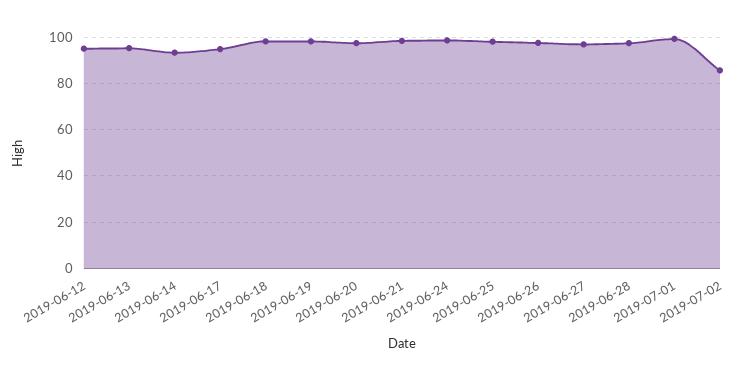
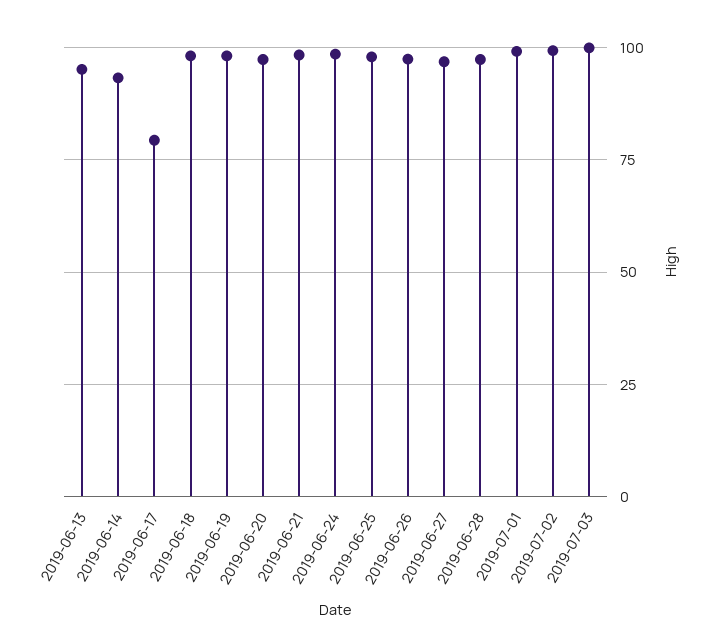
2019-06-12: 95 -> none
2019-06-17: 95 -> 80
2019-07-02: 85 -> 100
2019-07-03: none -> 100

